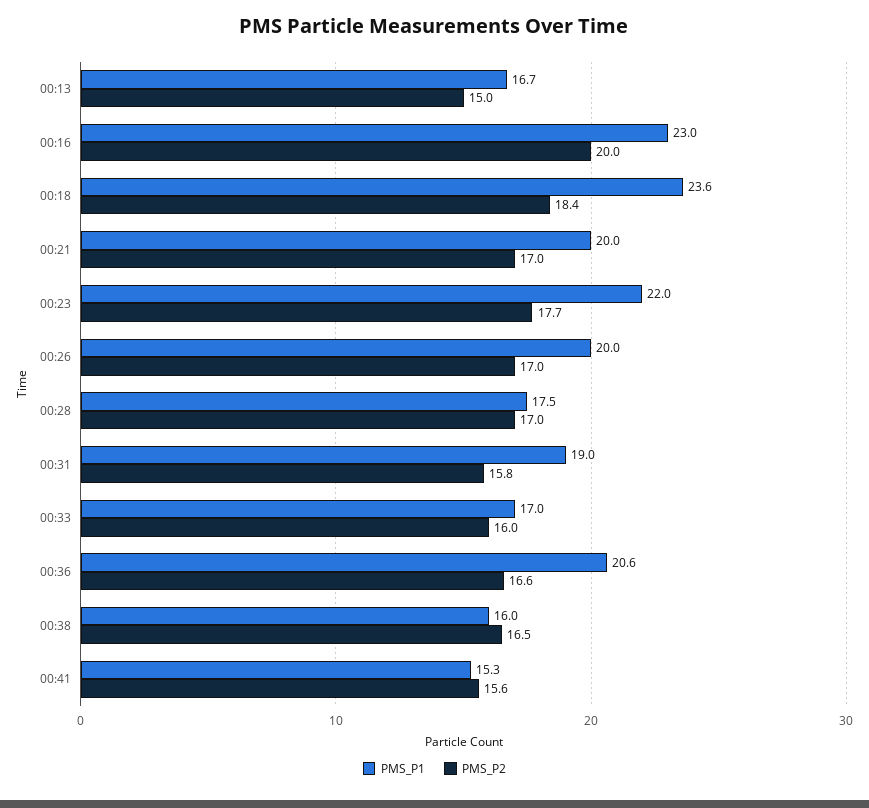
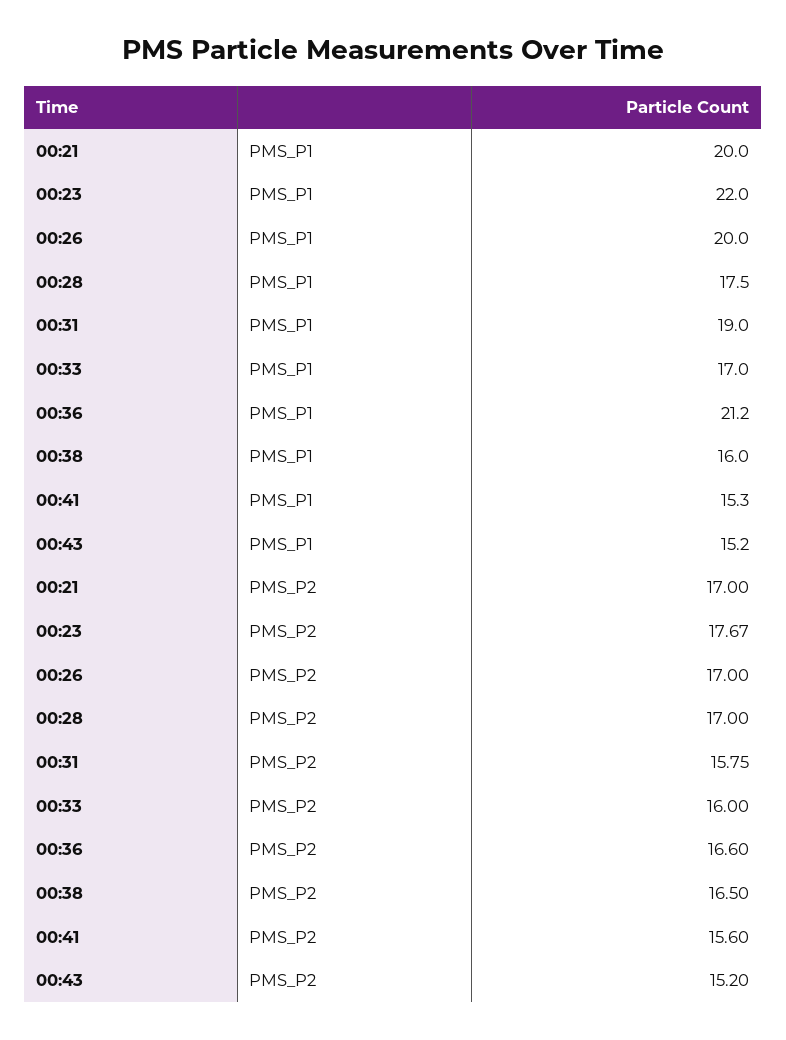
PMS_P1, 00:13: 16.7 -> none
PMS_P2, 00:13: 15 -> none
PMS_P1, 00:16: 23 -> none
PMS_P2, 00:16: 20 -> none
PMS_P1, 00:18: 23.6 -> none
PMS_P2, 00:18: 18.4 -> none
PMS_P1, 00:36: 20.6 -> 21.2
PMS_P1, 00:43: none -> 15.2
PMS_P2, 00:43: none -> 15.2

